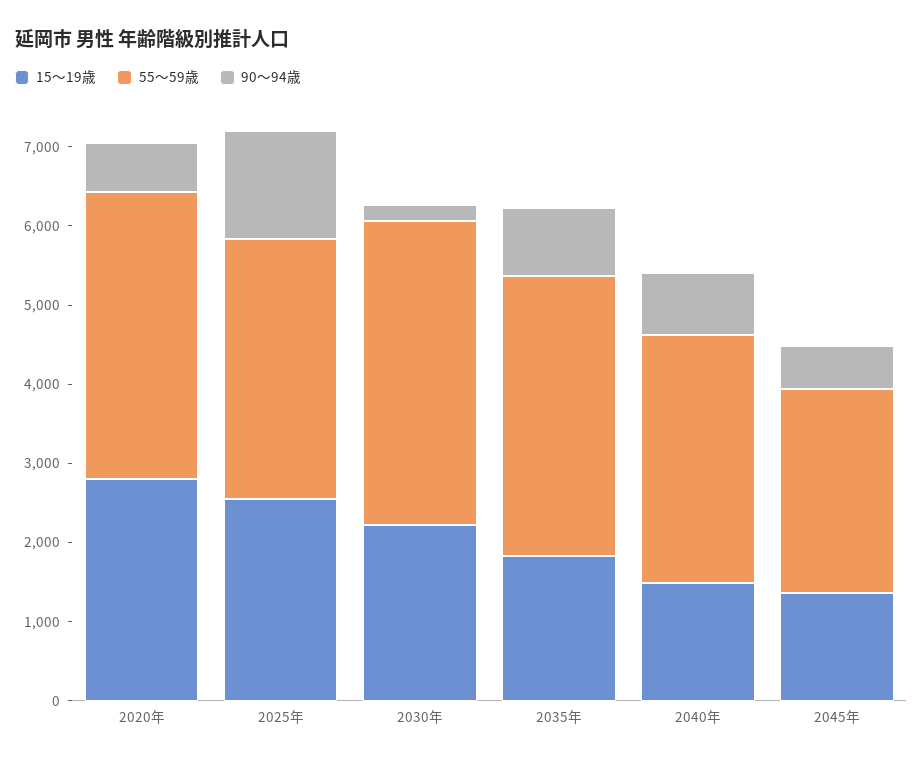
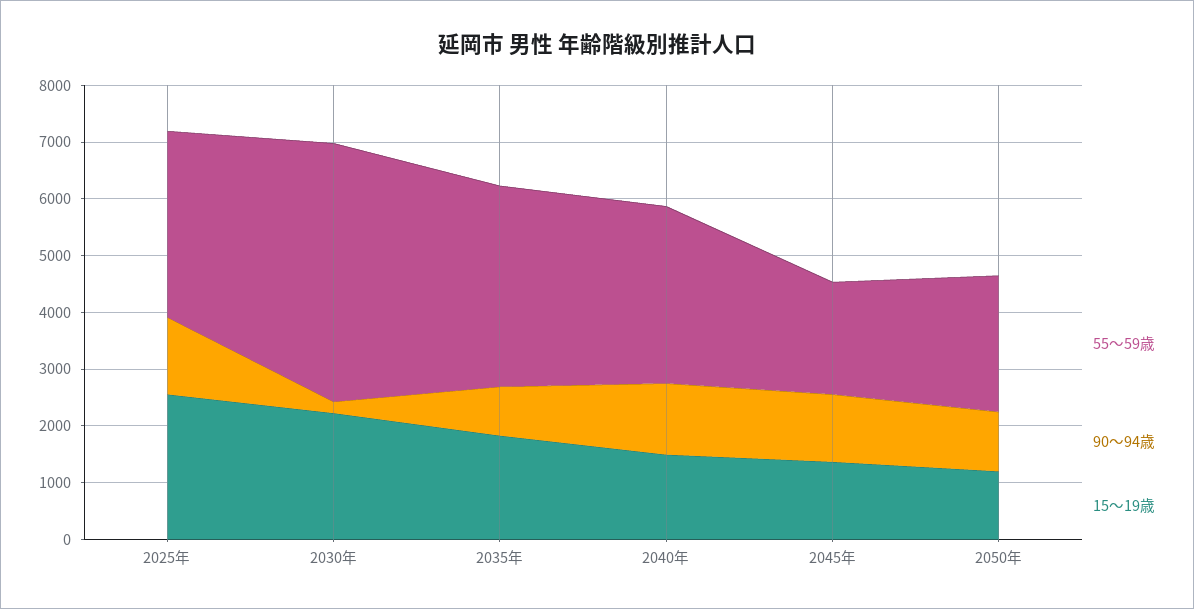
15～19歳, 2020年: 2800 -> none
55～59歳, 2020年: 3600 -> none
90～94歳, 2020年: 600 -> none
55～59歳, 2030年: 3800 -> 4600
90～94歳, 2040年: 800 -> 1200
55～59歳, 2045年: 2600 -> 2000
90～94歳, 2045年: 600 -> 1200
55～59歳, 2050年: none -> 2400
90～94歳, 2050年: none -> 1000
15～19歳, 2050年: none -> 1200

